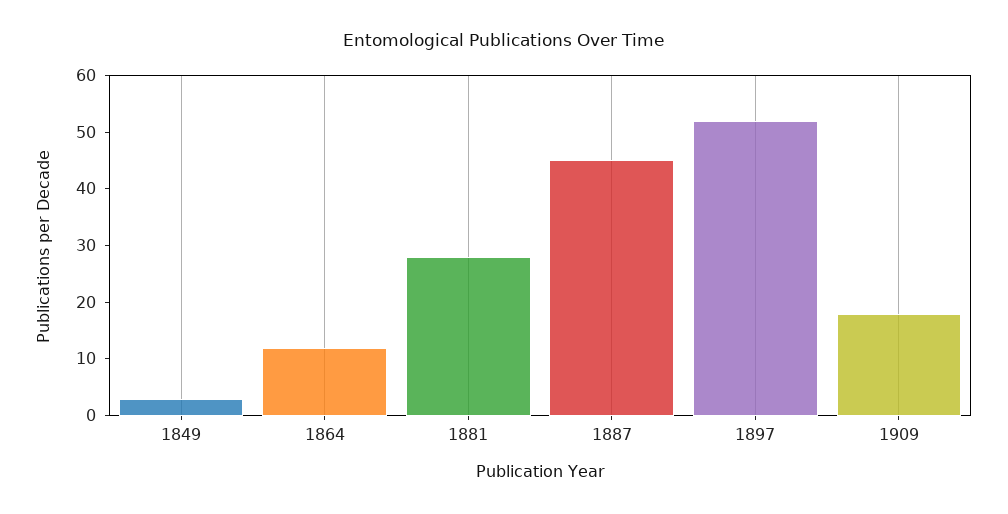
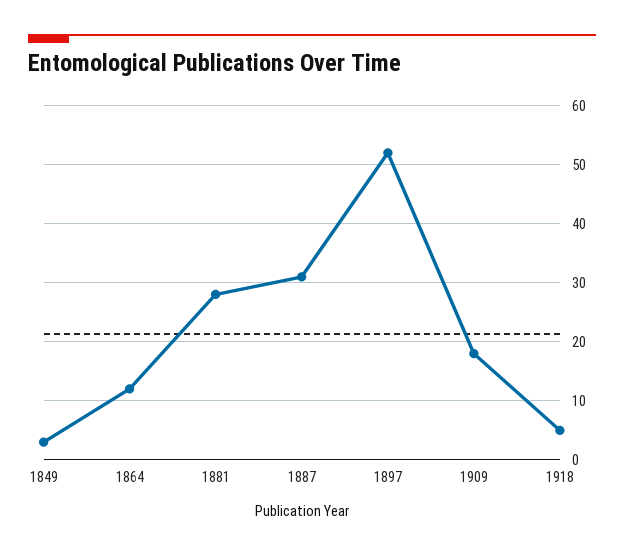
1887: 45 -> 30
1918: none -> 5

